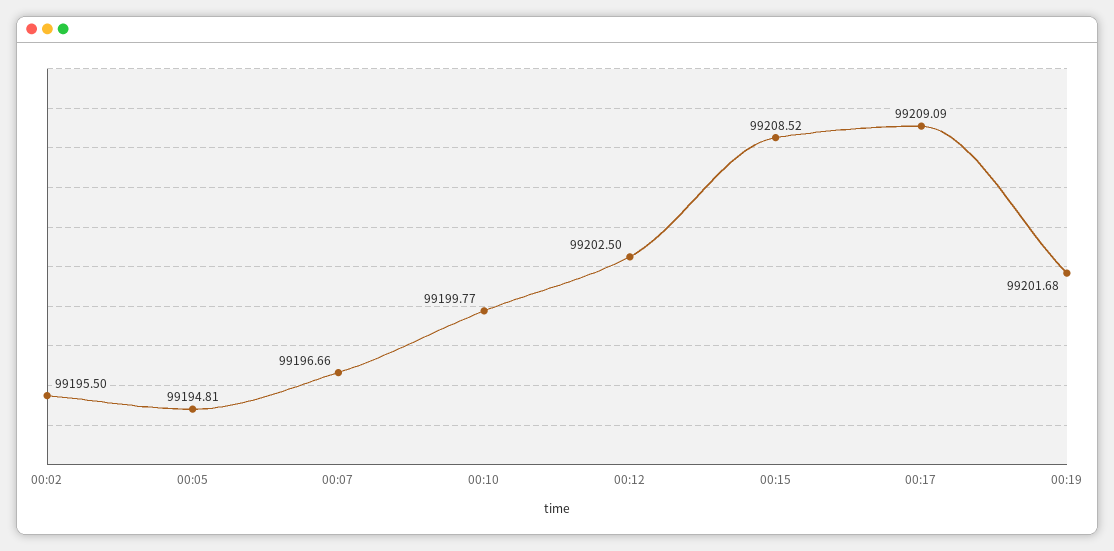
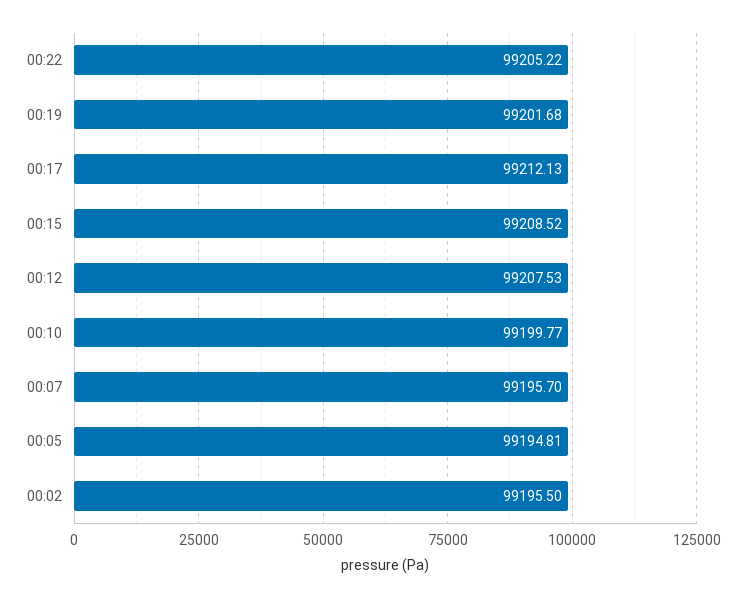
00:07: 99196.66 -> 99195.7
00:12: 99202.5 -> 99207.53
00:17: 99209.09 -> 99212.13
00:22: none -> 99205.22

